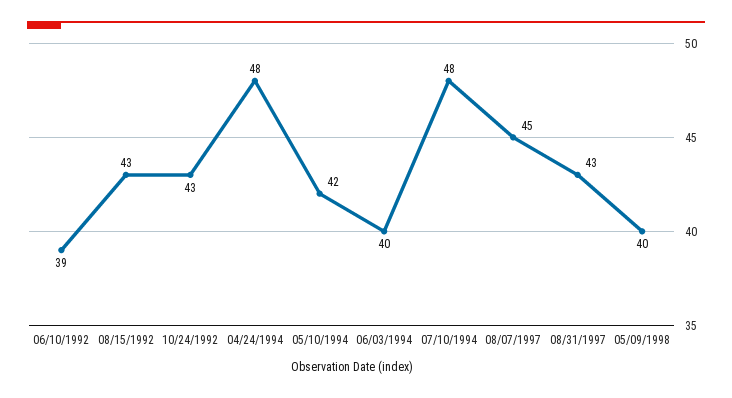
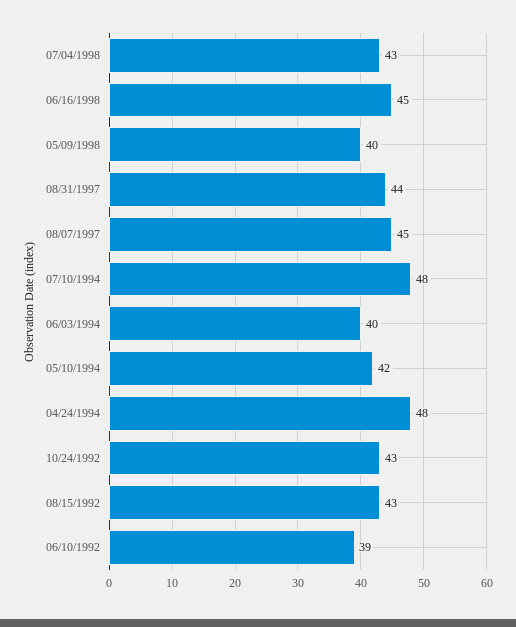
08/31/1997: 43 -> 44
07/04/1998: none -> 43
06/16/1998: none -> 45

